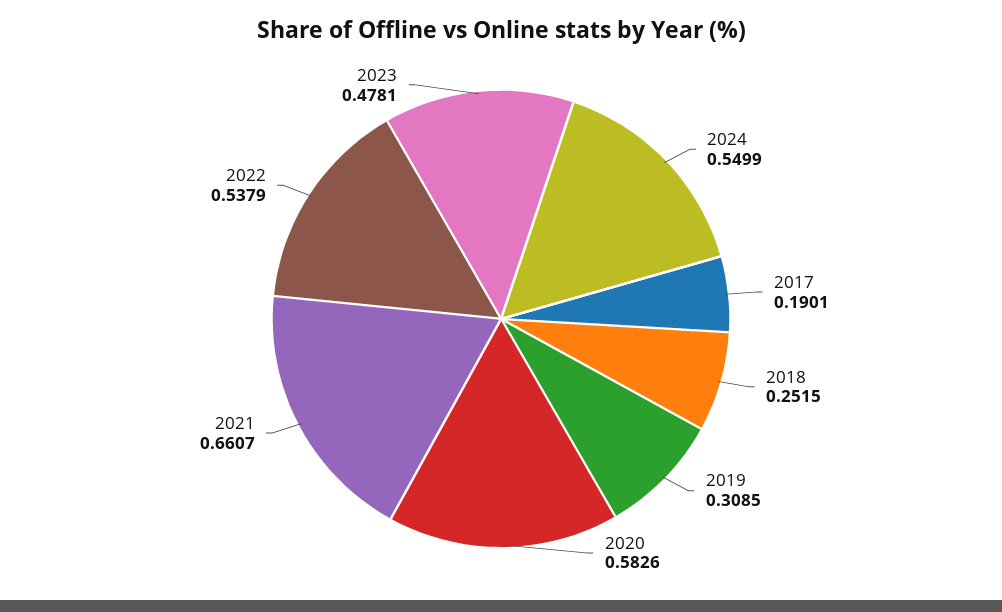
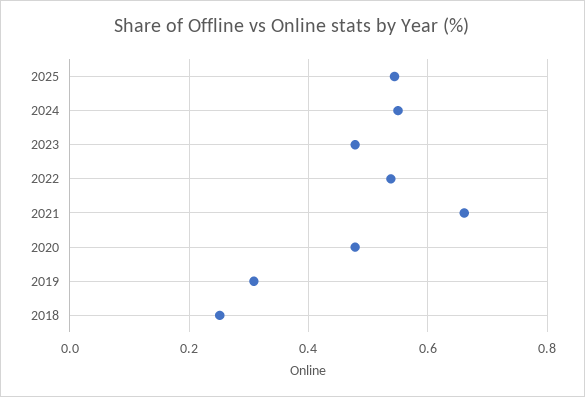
2017: 0.1901 -> none
2020: 0.5826 -> 0.48
2025: none -> 0.54

